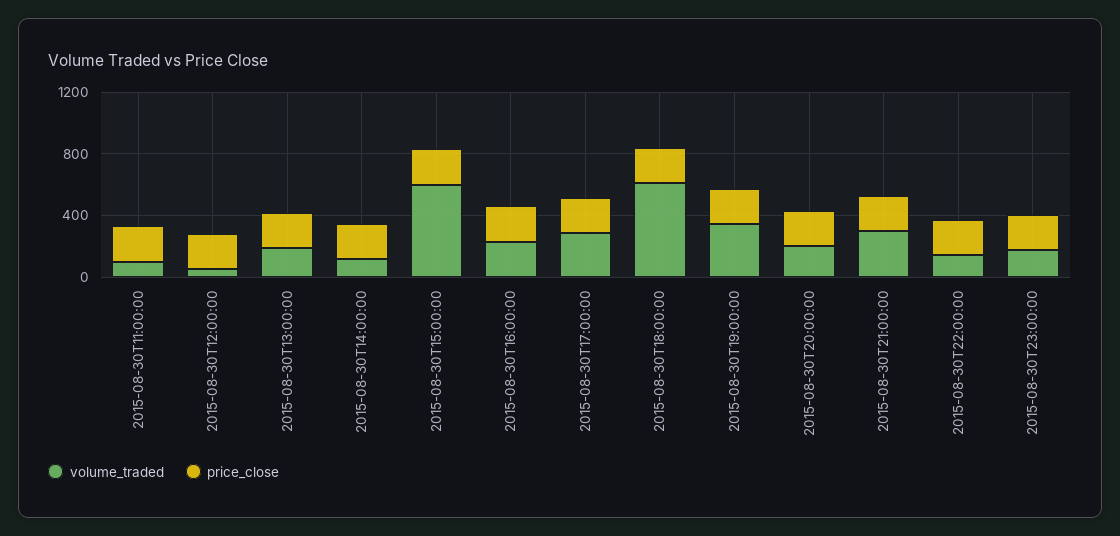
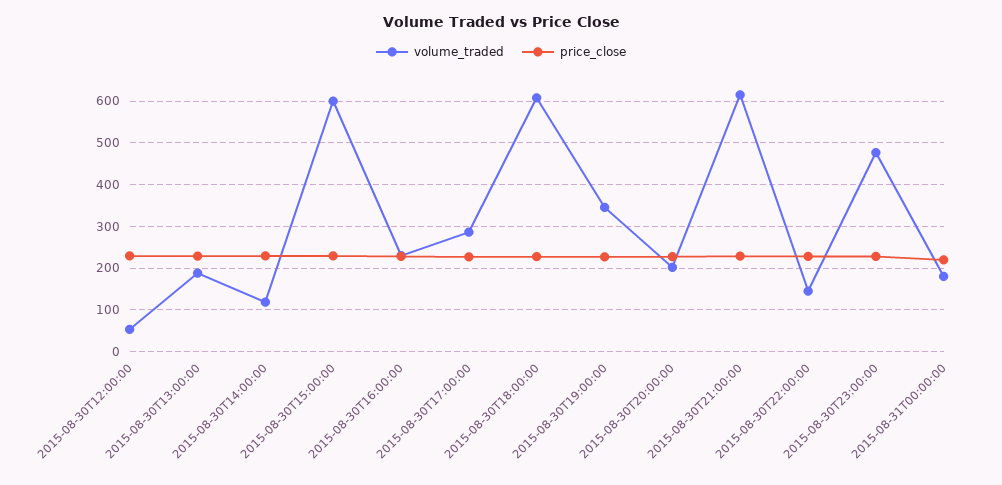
volume_traded, 2015-08-30T11:00:00: 100 -> none
price_close, 2015-08-30T11:00:00: 200 -> none
volume_traded, 2015-08-30T21:00:00: 300 -> 620
volume_traded, 2015-08-30T23:00:00: 200 -> 480
volume_traded, 2015-08-31T00:00:00: none -> 180
price_close, 2015-08-31T00:00:00: none -> 220

